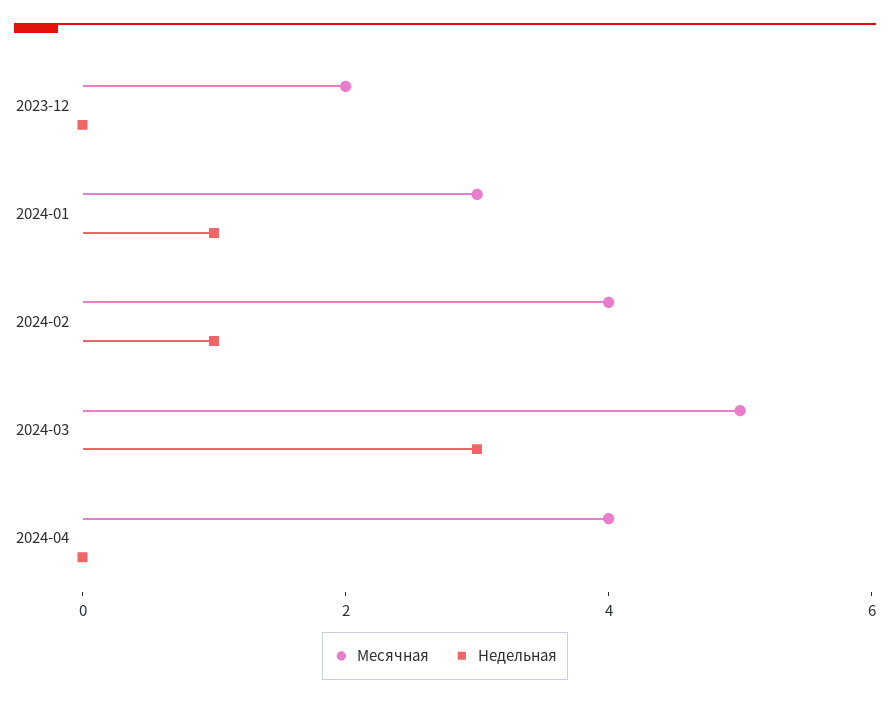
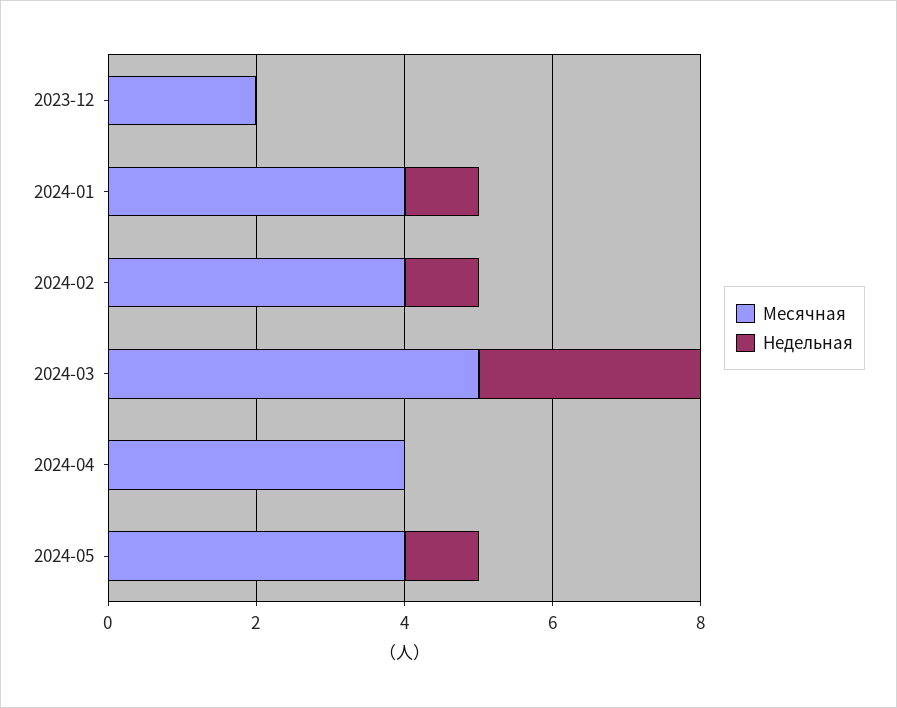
Месячная, 2024-01: 3 -> 4
Месячная, 2024-05: none -> 4
Недельная, 2024-05: none -> 1

